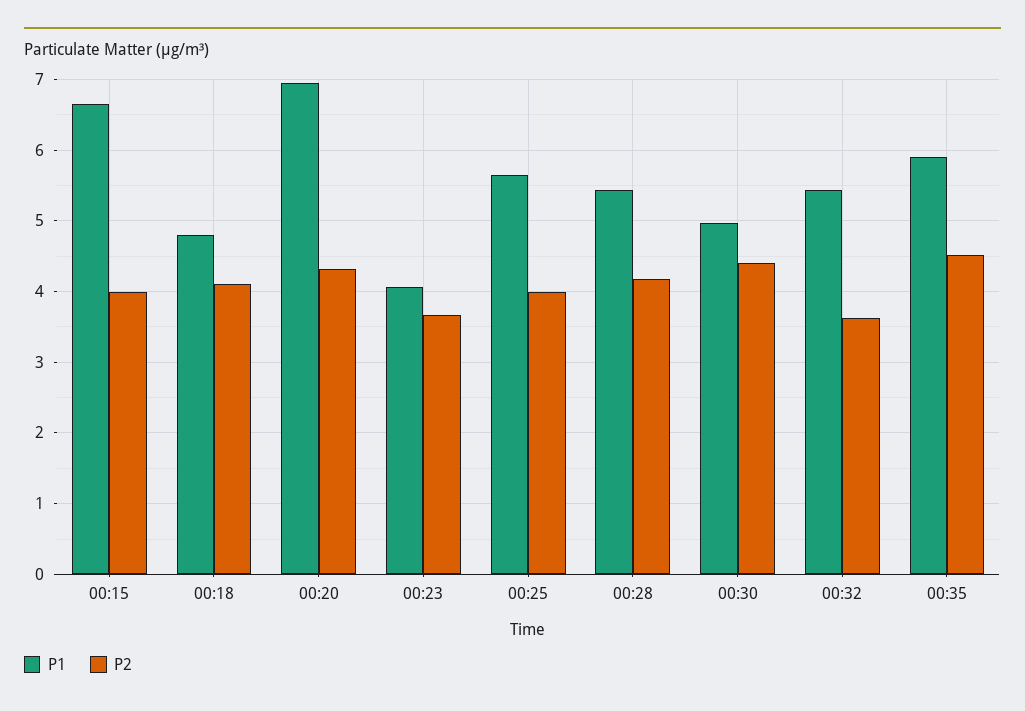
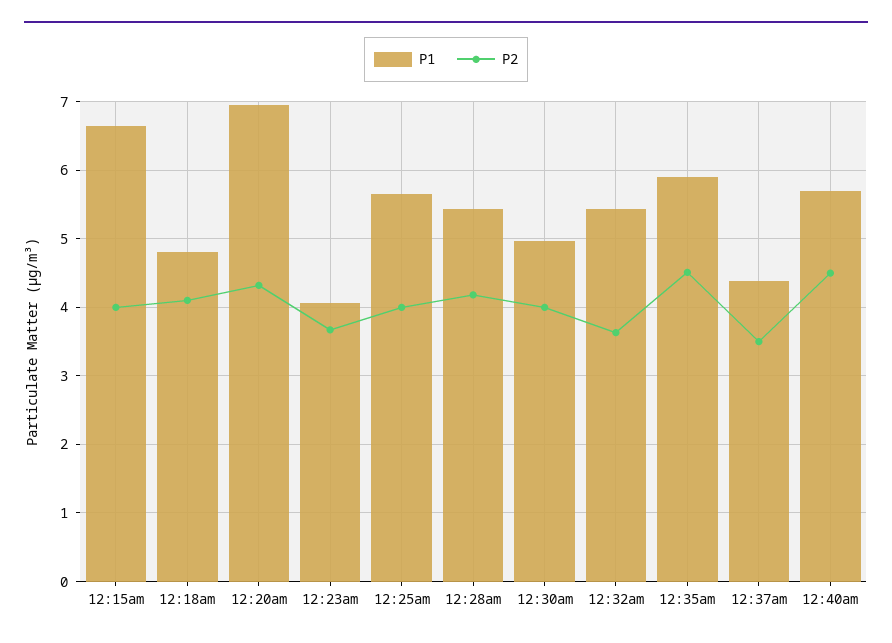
P2, 00:30: 4.4 -> 4
P1, 12:37am: none -> 4.4
P2, 12:37am: none -> 3.5
P1, 12:40am: none -> 5.7
P2, 12:40am: none -> 4.5

